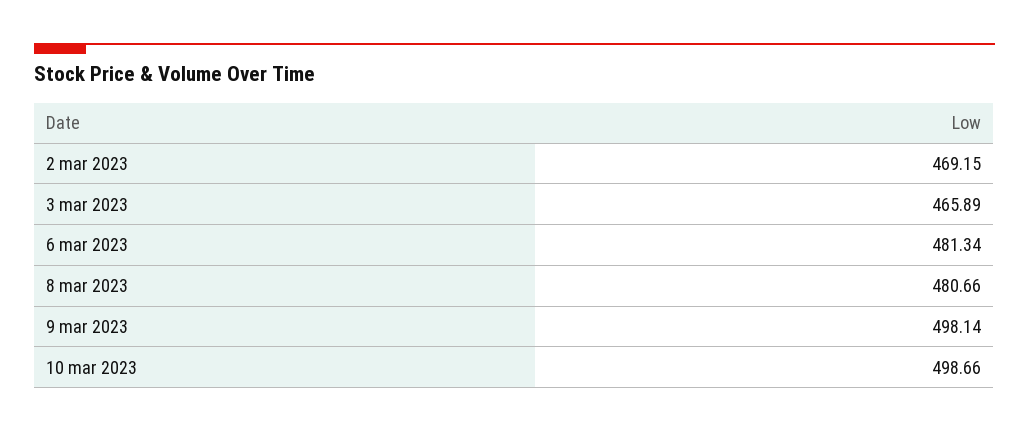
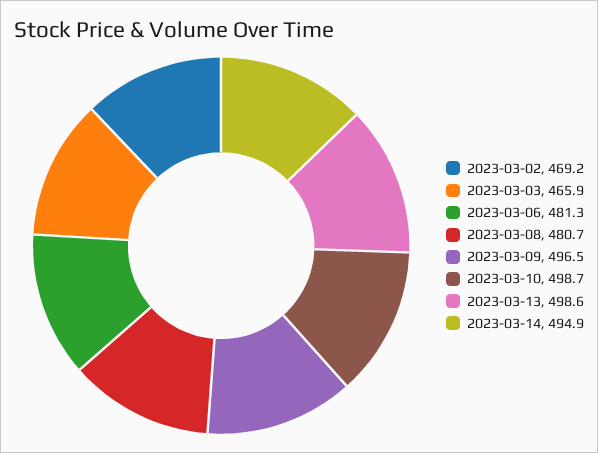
9 mar 2023: 498.14 -> 496.5
2023-03-13: none -> 498.6
2023-03-14: none -> 494.9

